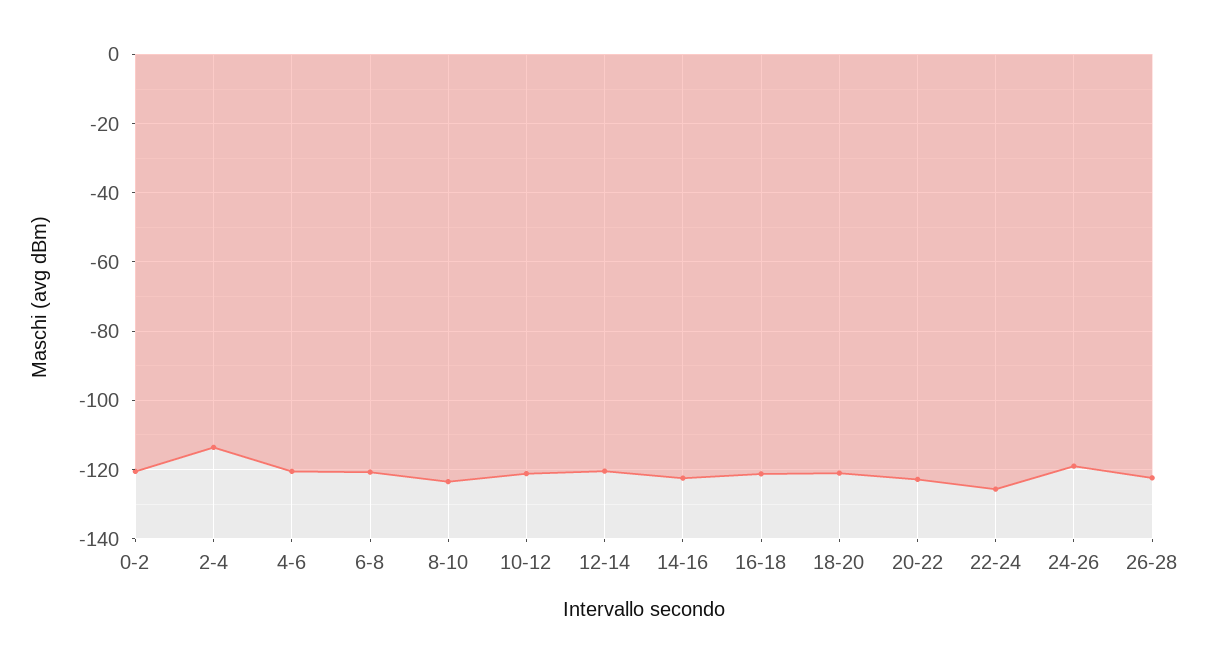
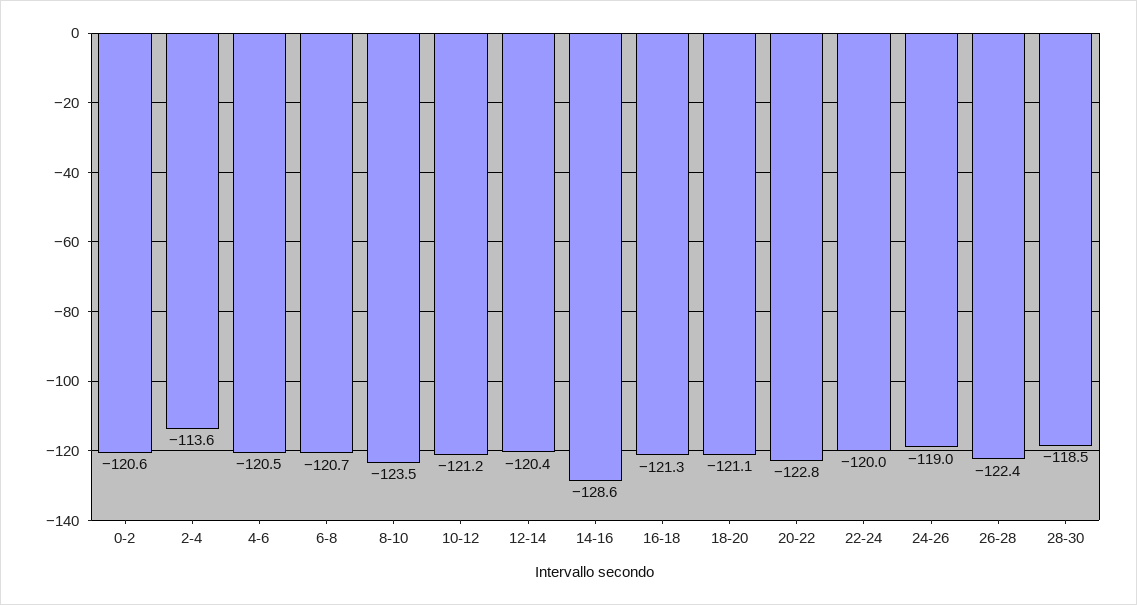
14-16: -122 -> -128.6
22-24: -126 -> -120
28-30: none -> -118.5

